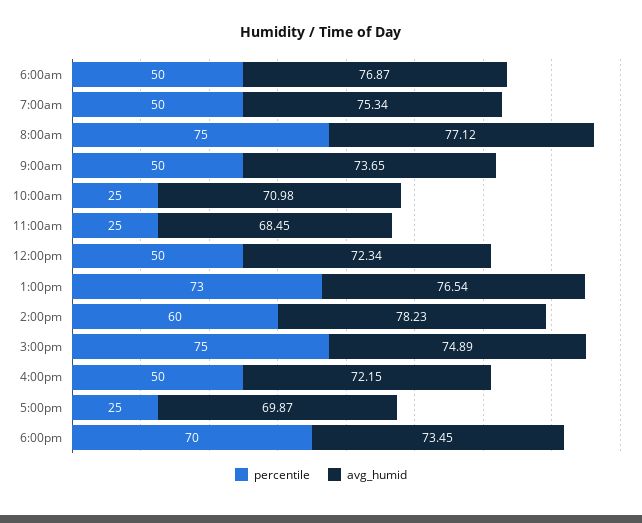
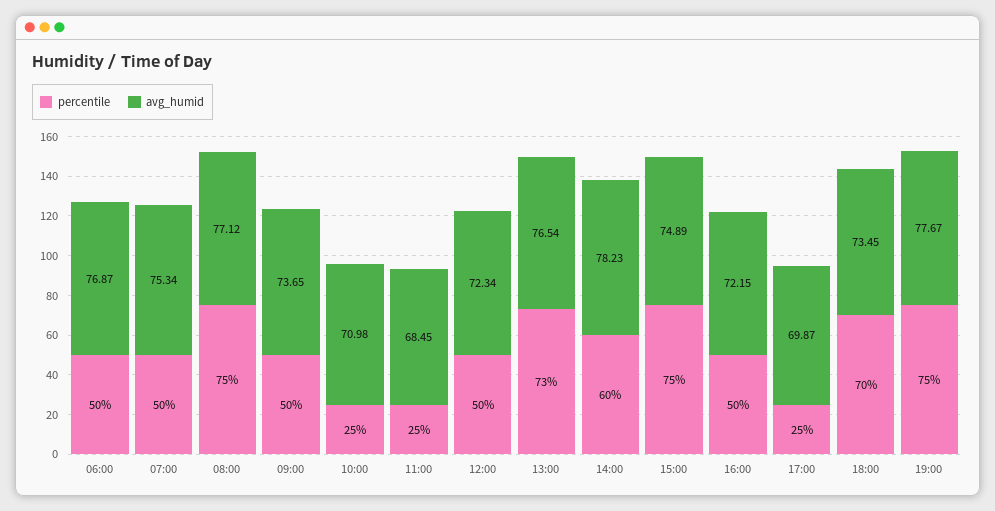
percentile, 19:00: none -> 75
avg_humid, 19:00: none -> 77.67

